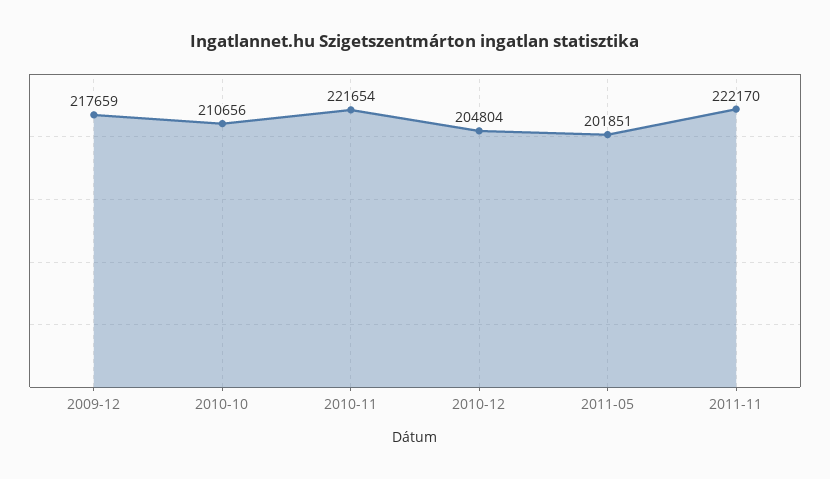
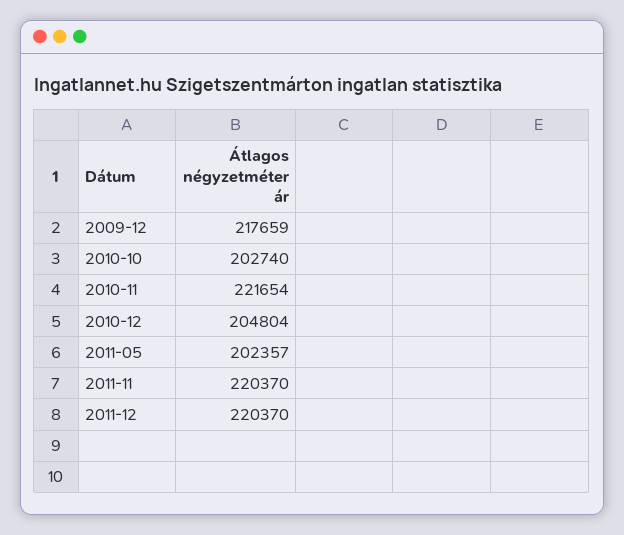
2010-10: 210656 -> 202740
2011-05: 201851 -> 202357
2011-11: 222170 -> 220370
2011-12: none -> 220370

